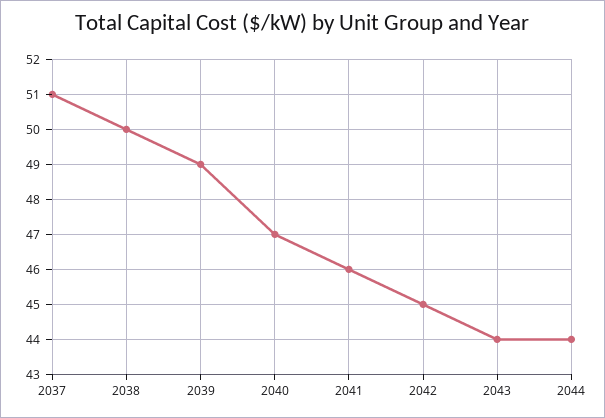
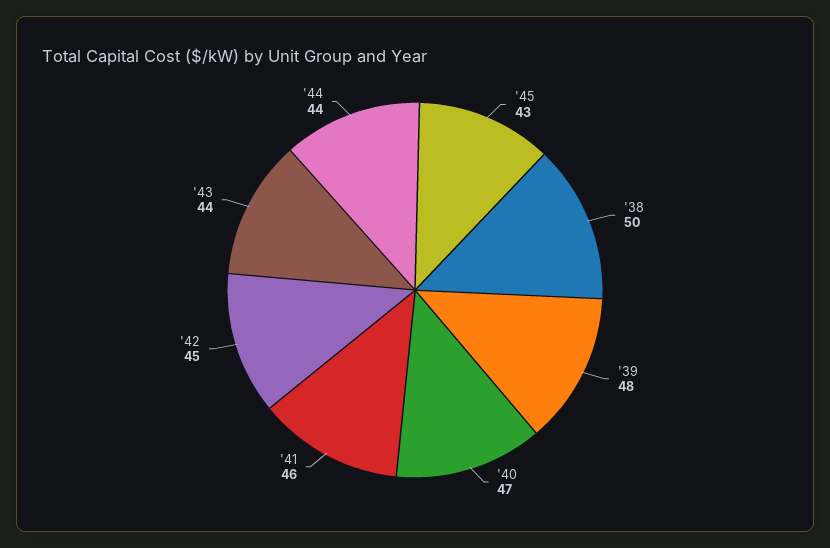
2037: 51 -> none
2039: 49 -> 48
'45: none -> 43

